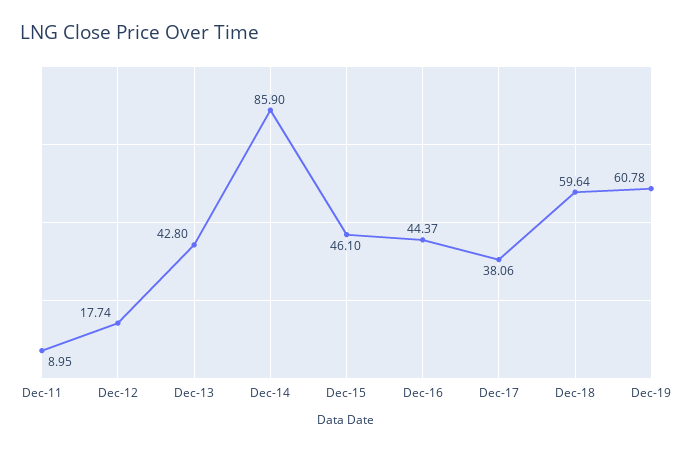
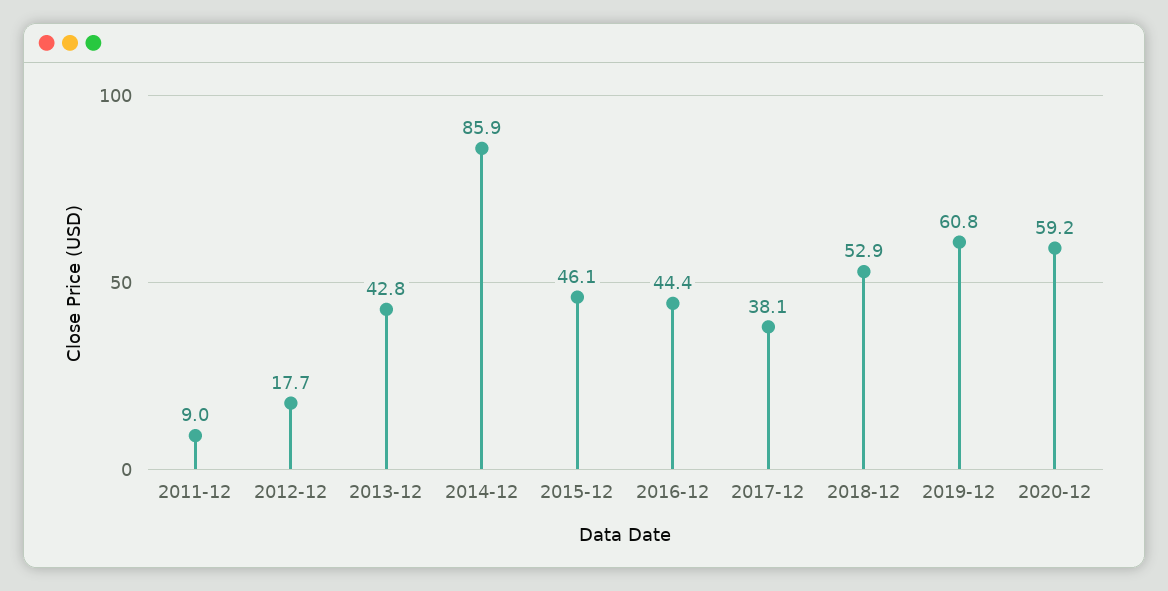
Dec-18: 59.64 -> 52.9
2020-12: none -> 59.2

